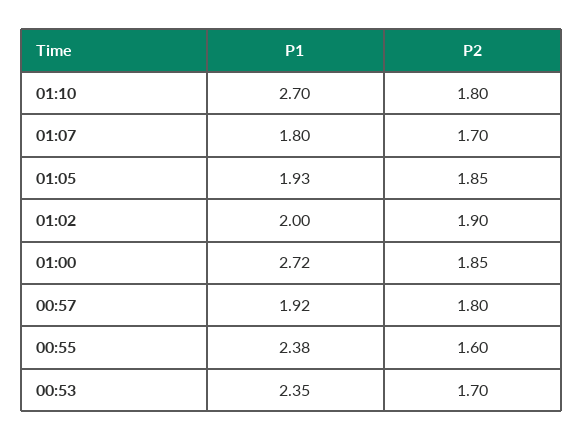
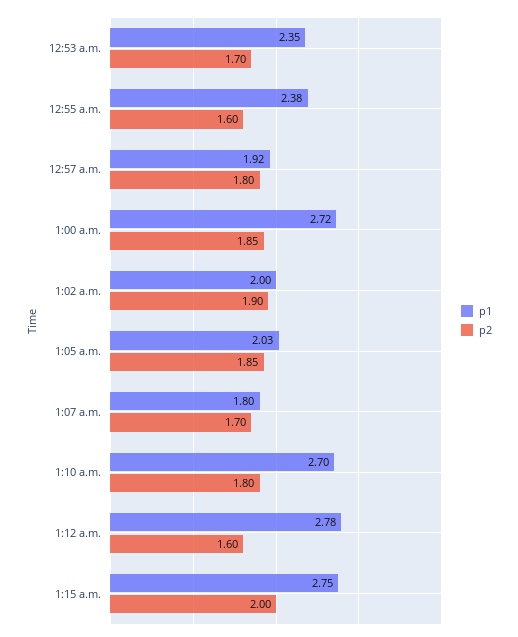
P1, 01:05: 1.93 -> 2.03
P1, 1:12 a.m.: none -> 2.78
P2, 1:12 a.m.: none -> 1.6
P1, 1:15 a.m.: none -> 2.75
P2, 1:15 a.m.: none -> 2

